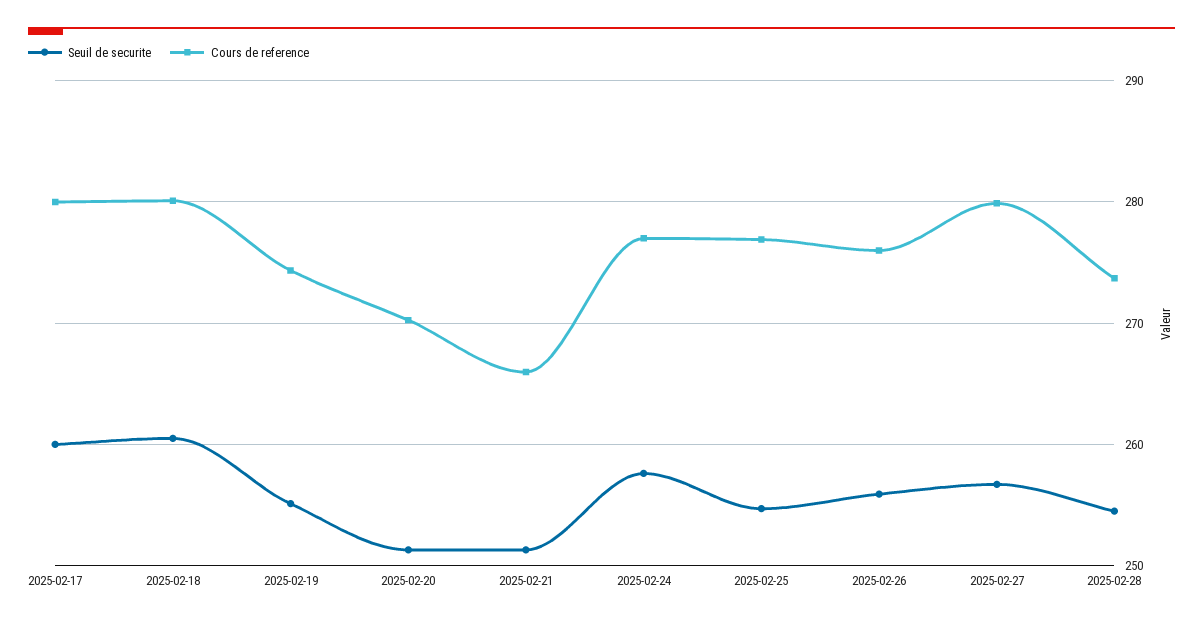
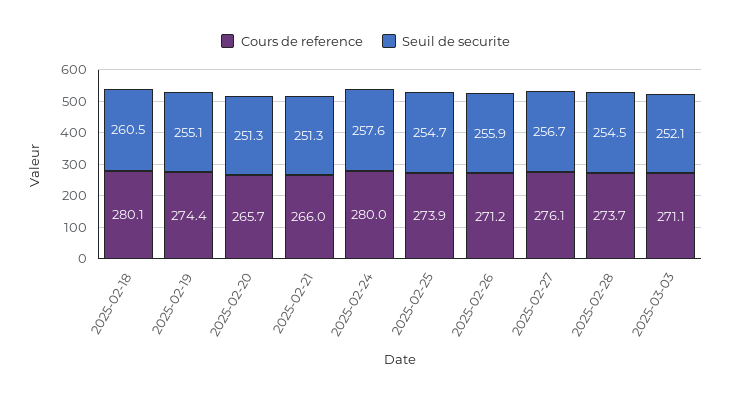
Seuil de securite, 2025-02-17: 260 -> none
Cours de reference, 2025-02-17: 280 -> none
Cours de reference, 2025-02-20: 270 -> 265.7
Cours de reference, 2025-02-24: 277 -> 280
Cours de reference, 2025-02-25: 277 -> 273.9
Cours de reference, 2025-02-26: 276 -> 271.2
Cours de reference, 2025-02-27: 280 -> 276.1
Cours de reference, 2025-03-03: none -> 271.1
Seuil de securite, 2025-03-03: none -> 252.1

